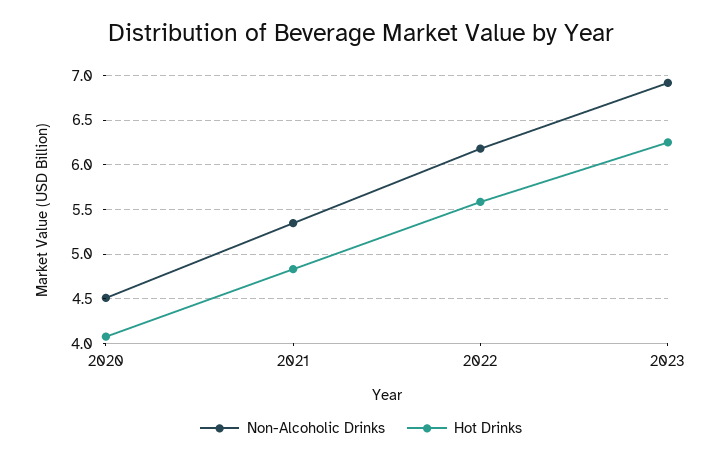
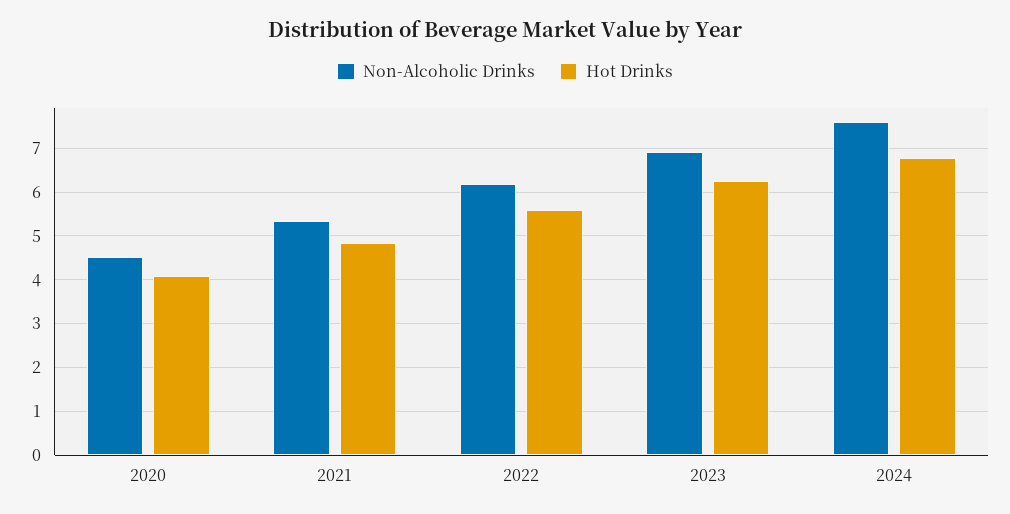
Non-Alcoholic Drinks, 2024: none -> 7.6
Hot Drinks, 2024: none -> 6.8

